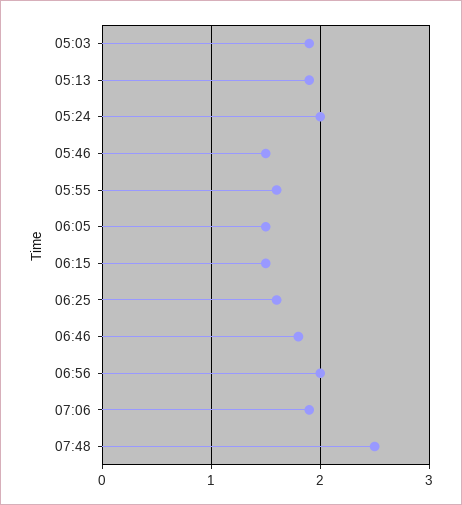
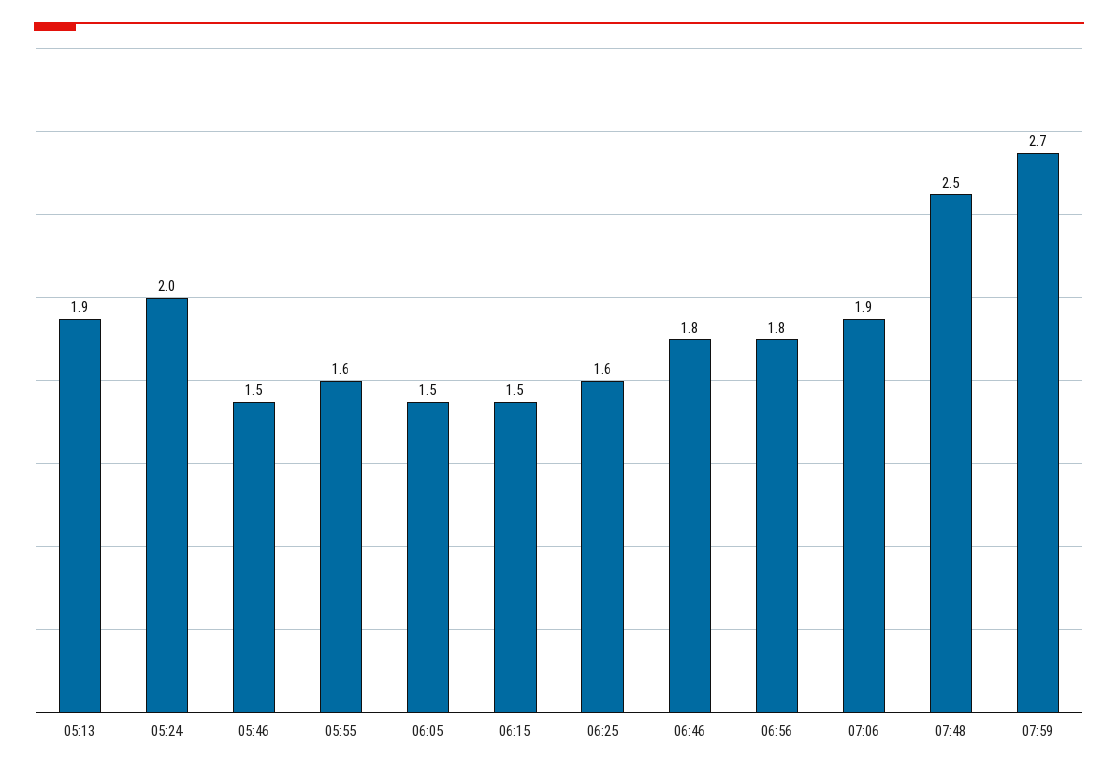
05:03: 1.9 -> none
06:56: 2 -> 1.8
07:59: none -> 2.7

